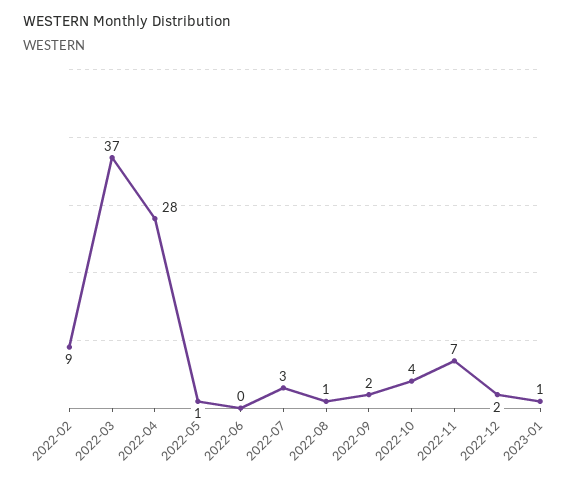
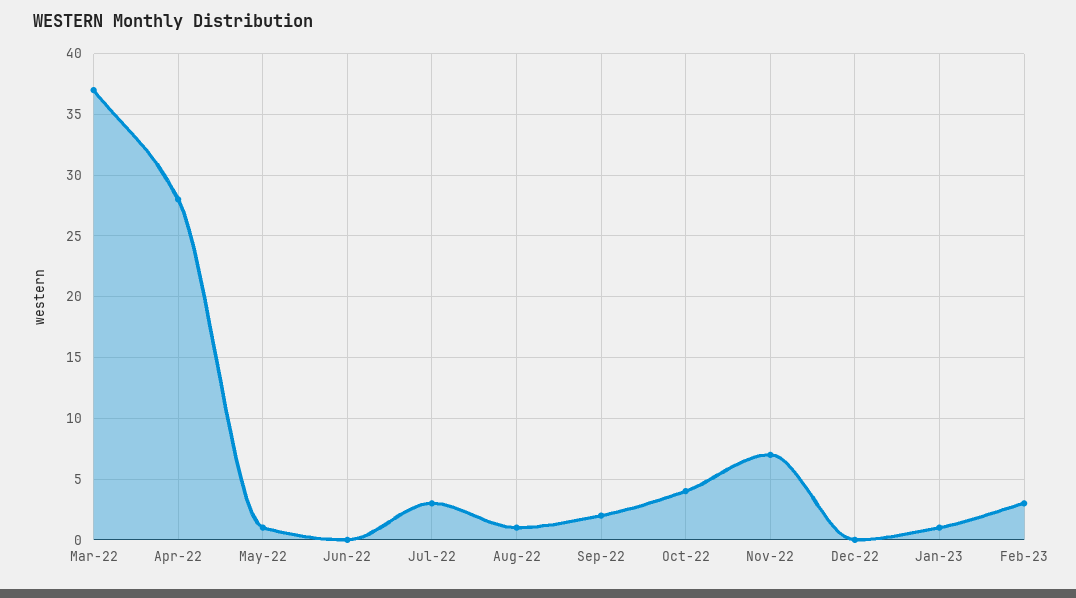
2022-02: 9 -> none
2022-12: 2 -> 0
Feb-23: none -> 3

